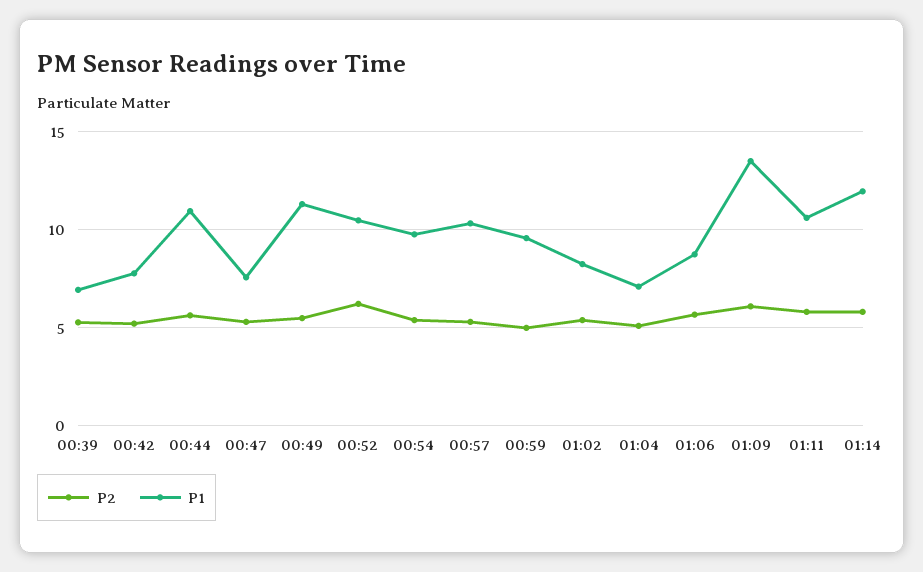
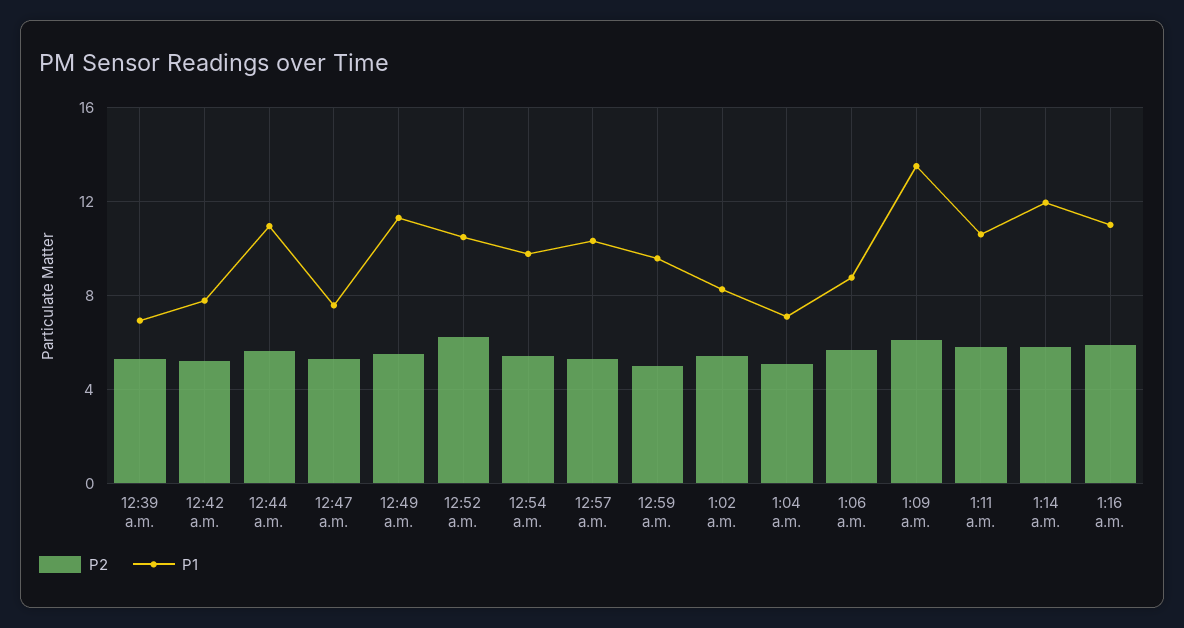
P2, 1:16 a.m.: none -> 6
P1, 1:16 a.m.: none -> 11

